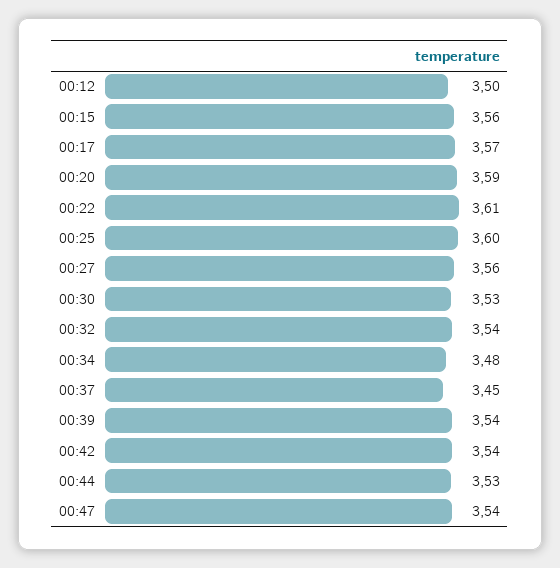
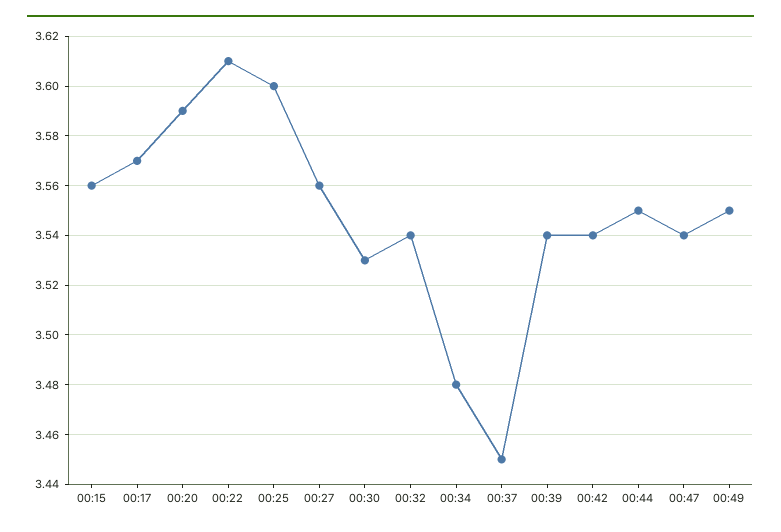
00:12: 3.5 -> none
00:44: 3.53 -> 3.55
00:49: none -> 3.55

